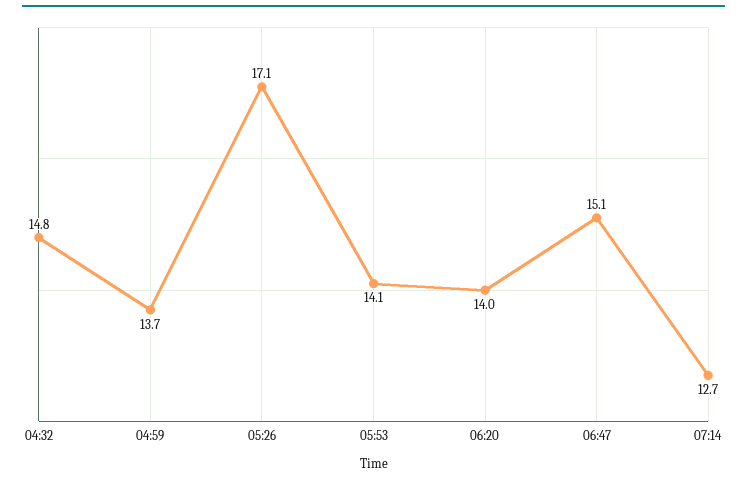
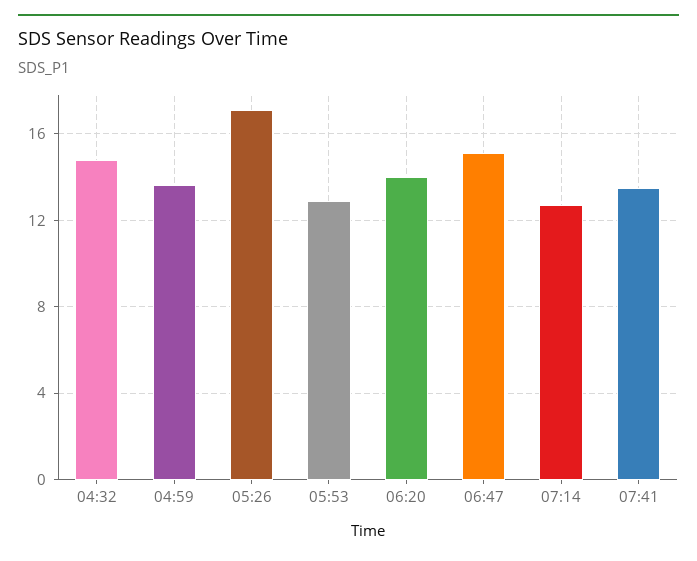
05:53: 14.1 -> 13
07:41: none -> 13.5

